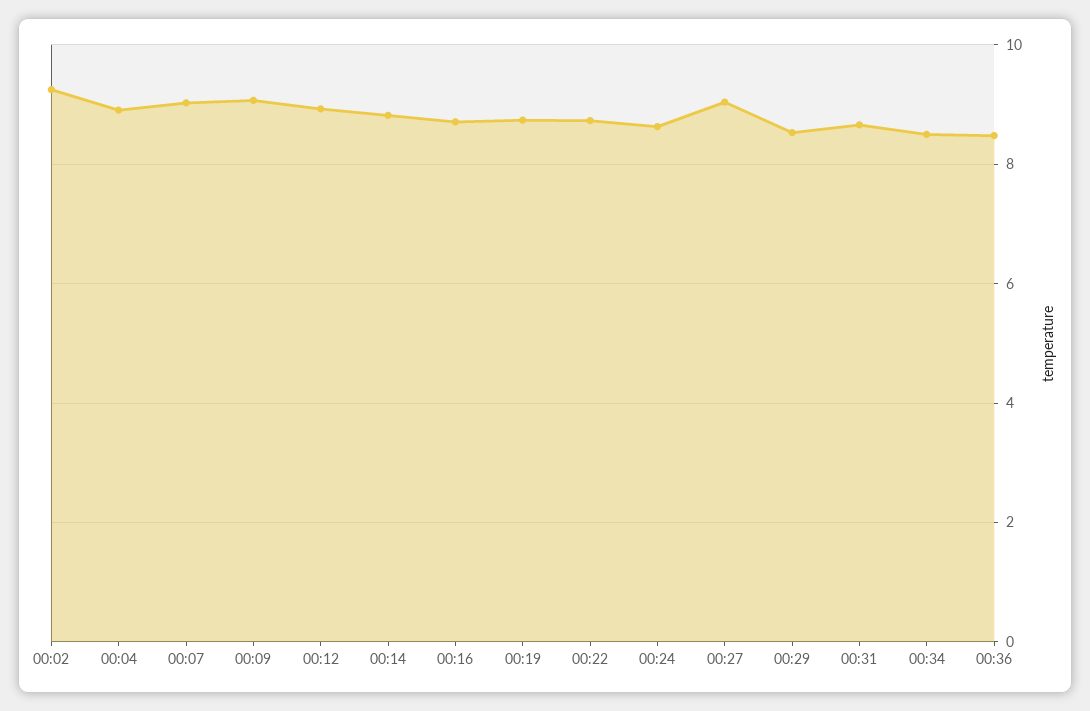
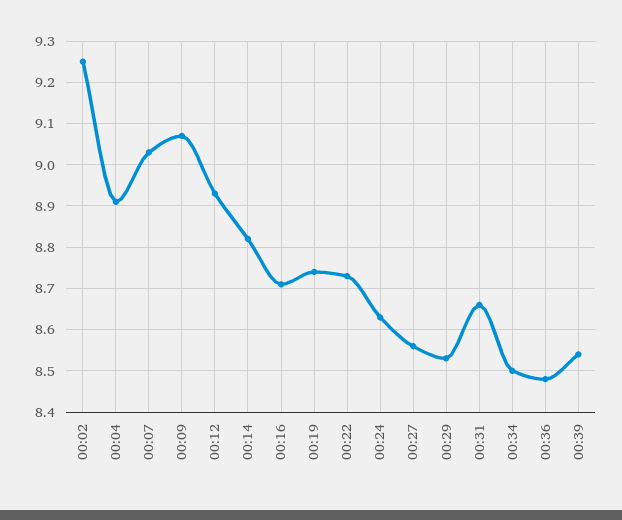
00:27: 9 -> 8.55
00:39: none -> 8.55

